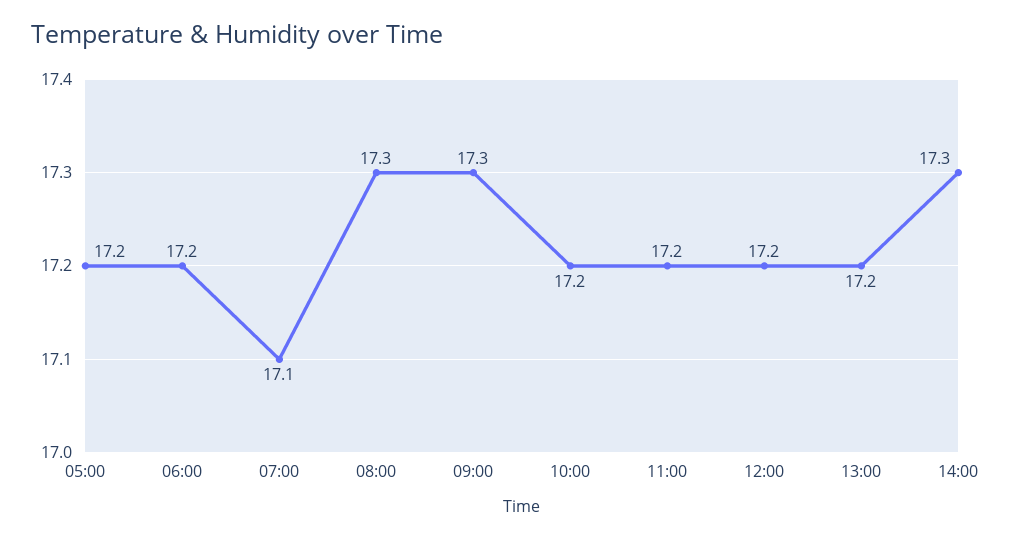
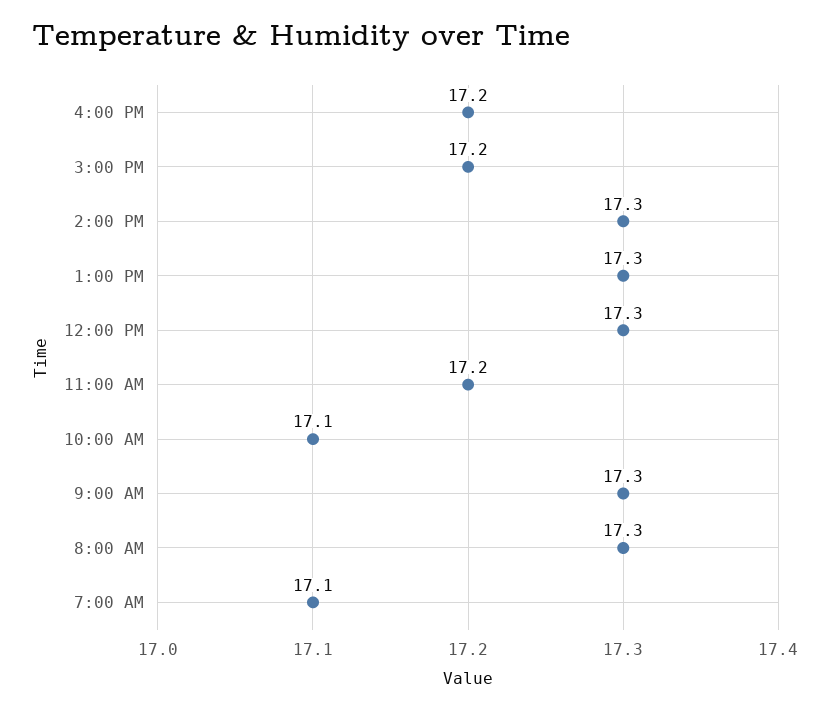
05:00: 17.2 -> none
06:00: 17.2 -> none
10:00: 17.2 -> 17.1
12:00: 17.2 -> 17.3
13:00: 17.2 -> 17.3
4:00 PM: none -> 17.2
3:00 PM: none -> 17.2

